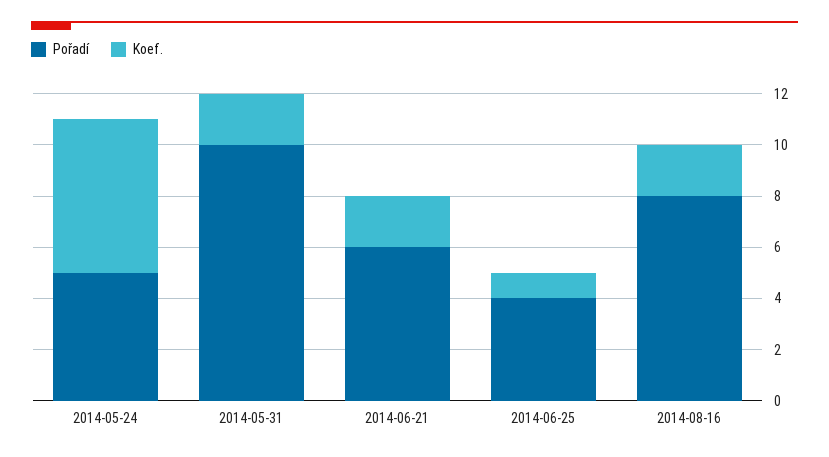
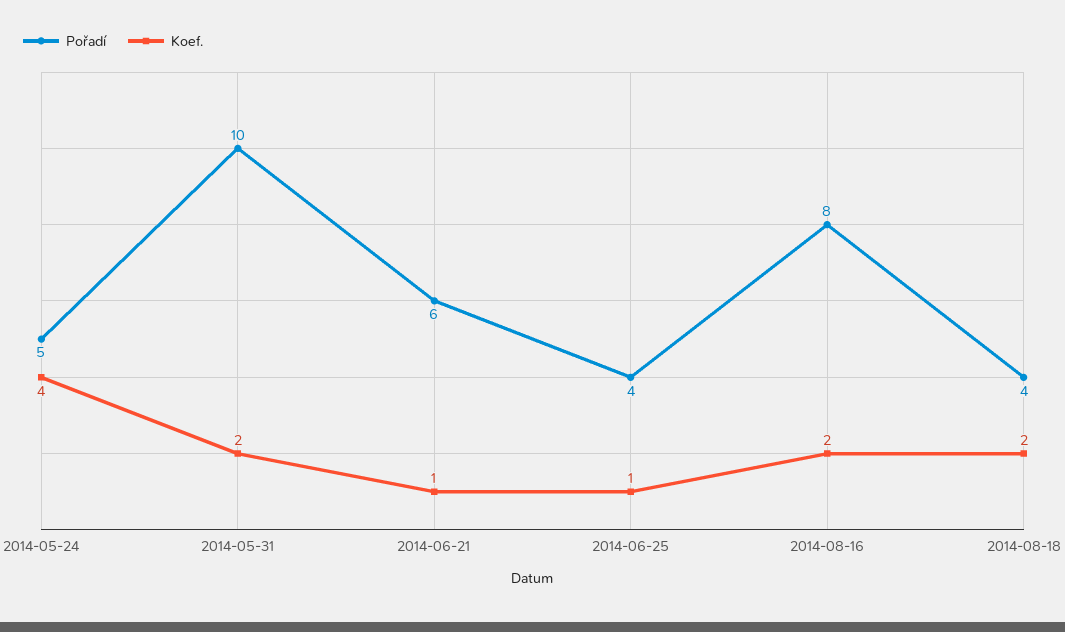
Koef., 2014-05-24: 6 -> 4
Koef., 2014-06-21: 2 -> 1
Pořadí, 2014-08-18: none -> 4
Koef., 2014-08-18: none -> 2

